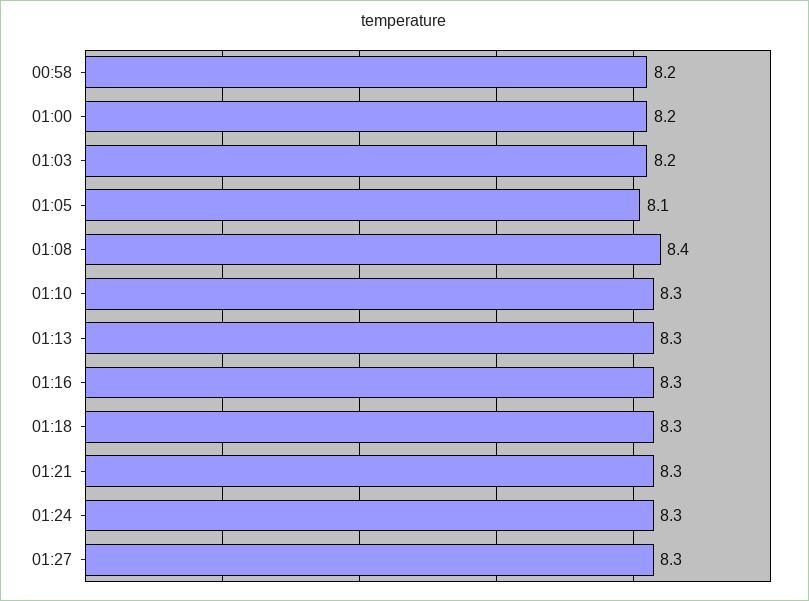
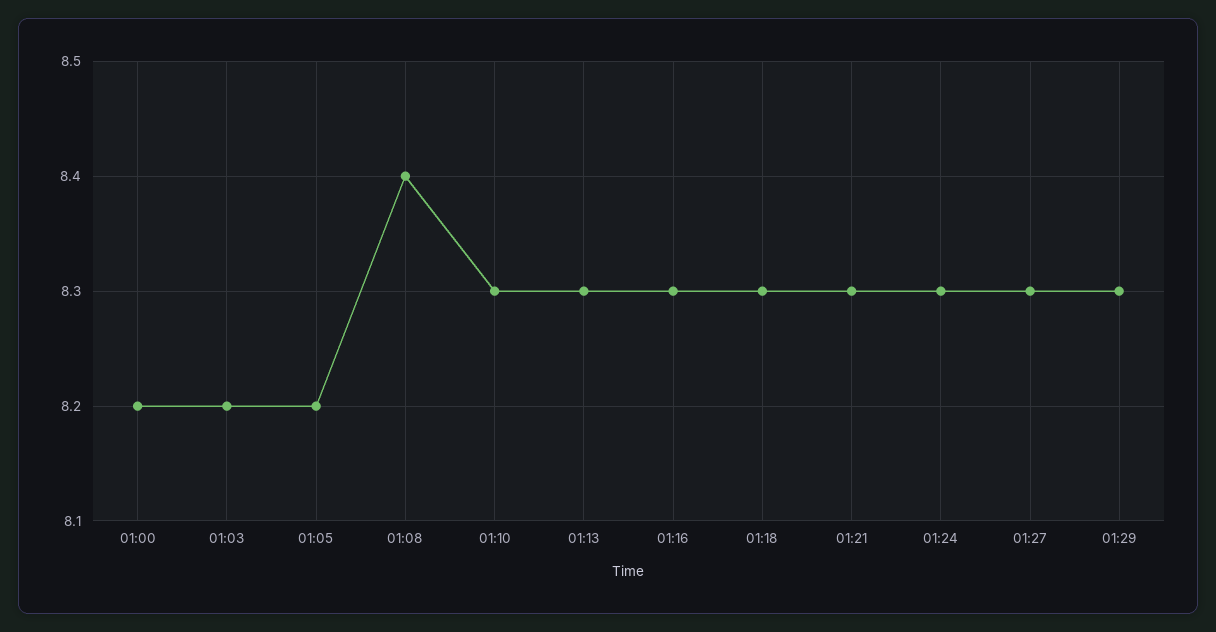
00:58: 8.2 -> none
01:05: 8.1 -> 8.2
01:29: none -> 8.3

